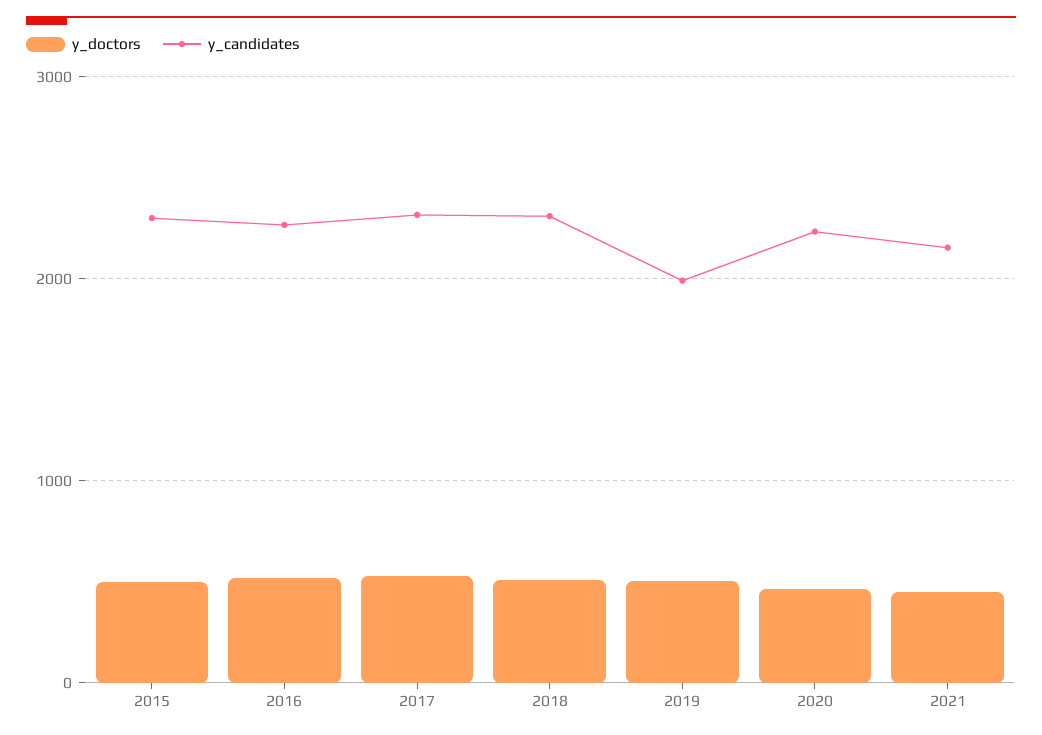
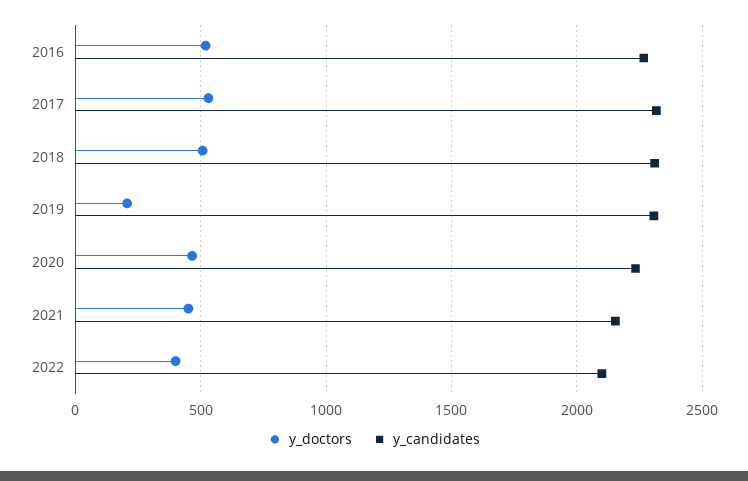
y_doctors, 2015: 500 -> none
y_candidates, 2015: 2300 -> none
y_doctors, 2019: 500 -> 200
y_candidates, 2019: 2000 -> 2300
y_doctors, 2022: none -> 400
y_candidates, 2022: none -> 2100

